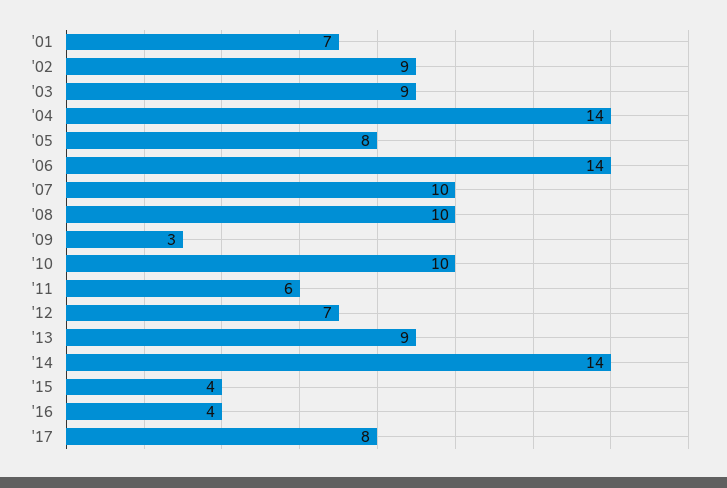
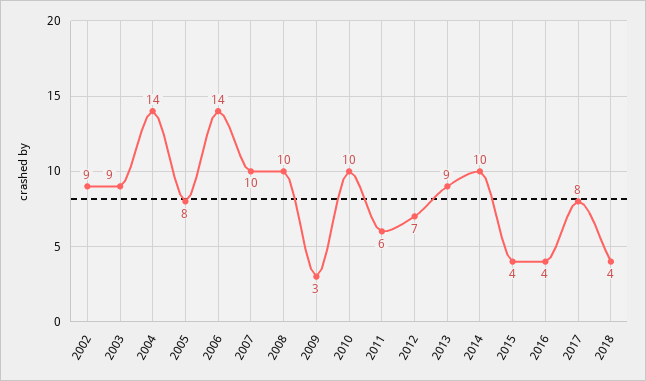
'01: 7 -> none
'14: 14 -> 10
2018: none -> 4

